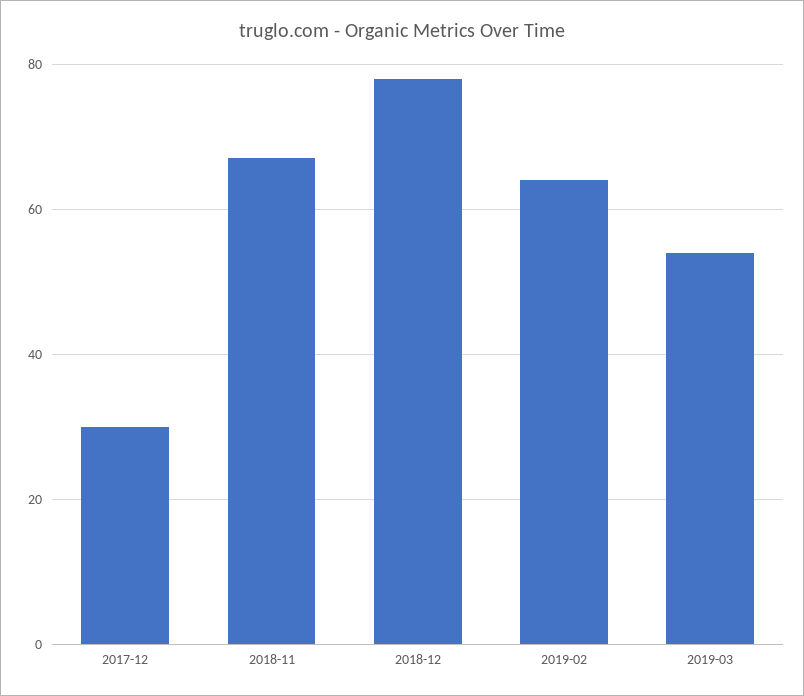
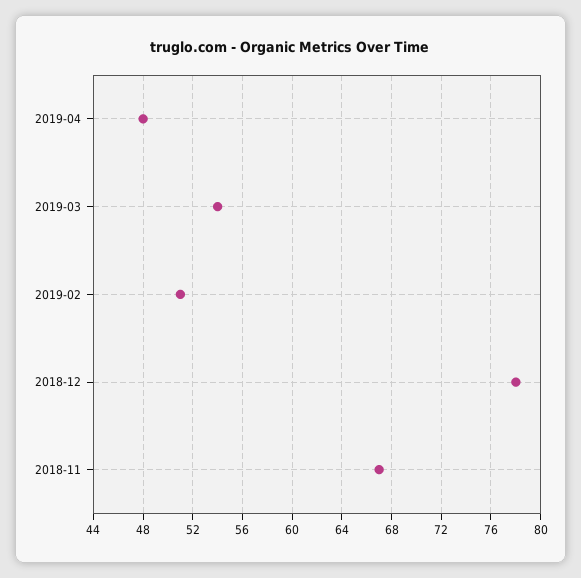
2017-12: 30 -> none
2019-02: 65 -> 51
2019-04: none -> 48

